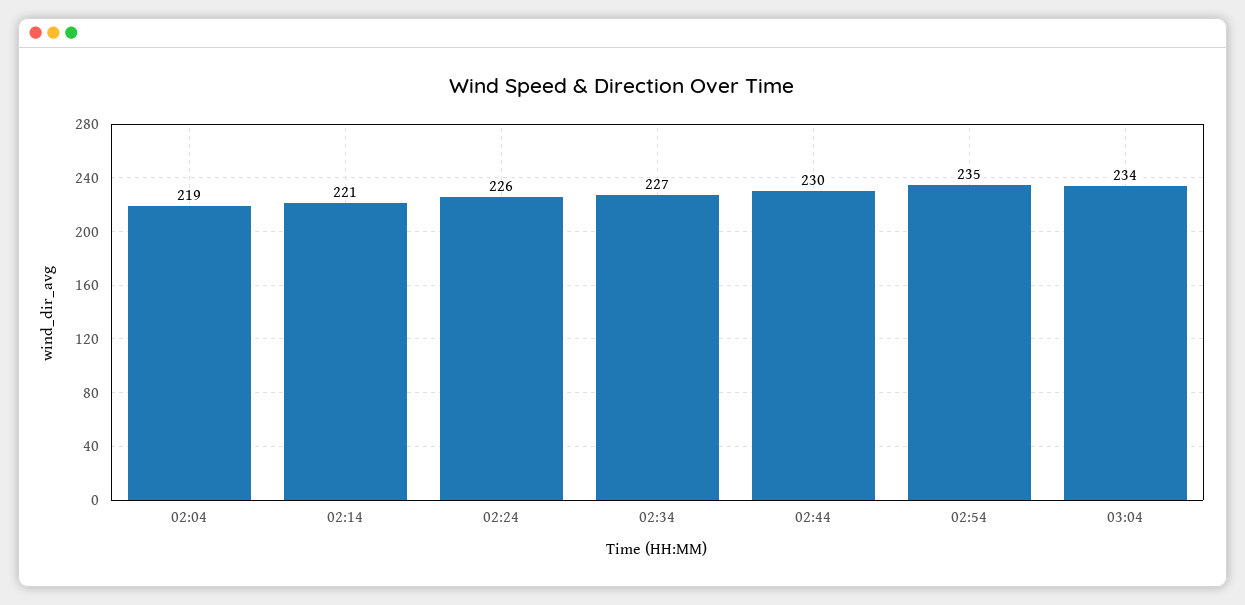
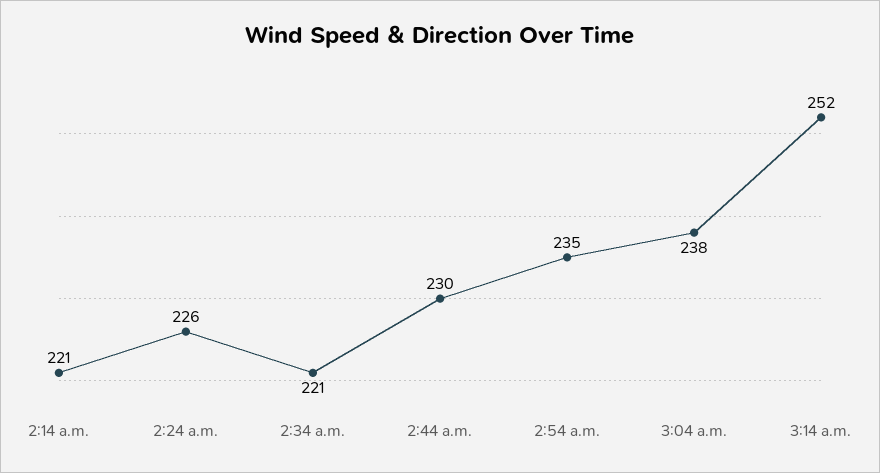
02:04: 219 -> none
02:34: 227 -> 221
03:04: 234 -> 238
3:14 a.m.: none -> 252

